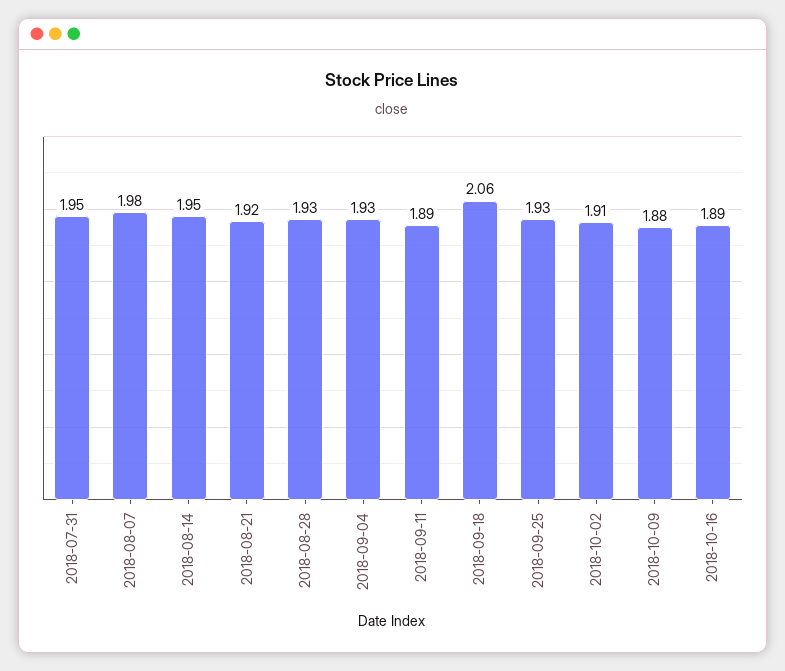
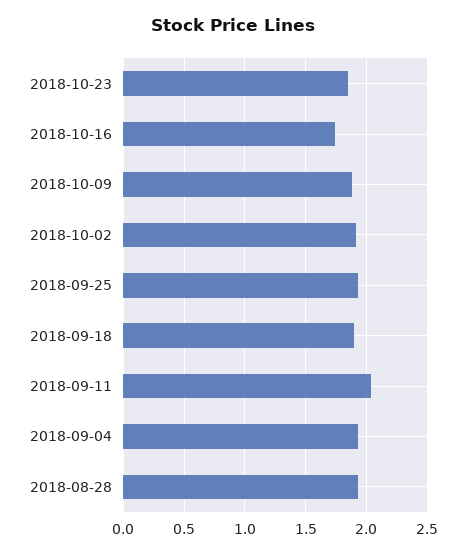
2018-07-31: 1.95 -> none
2018-08-07: 1.98 -> none
2018-08-14: 1.95 -> none
2018-08-21: 1.92 -> none
2018-09-11: 1.89 -> 2.05
2018-09-18: 2.06 -> 1.9
2018-10-16: 1.89 -> 1.75
2018-10-23: none -> 1.85

